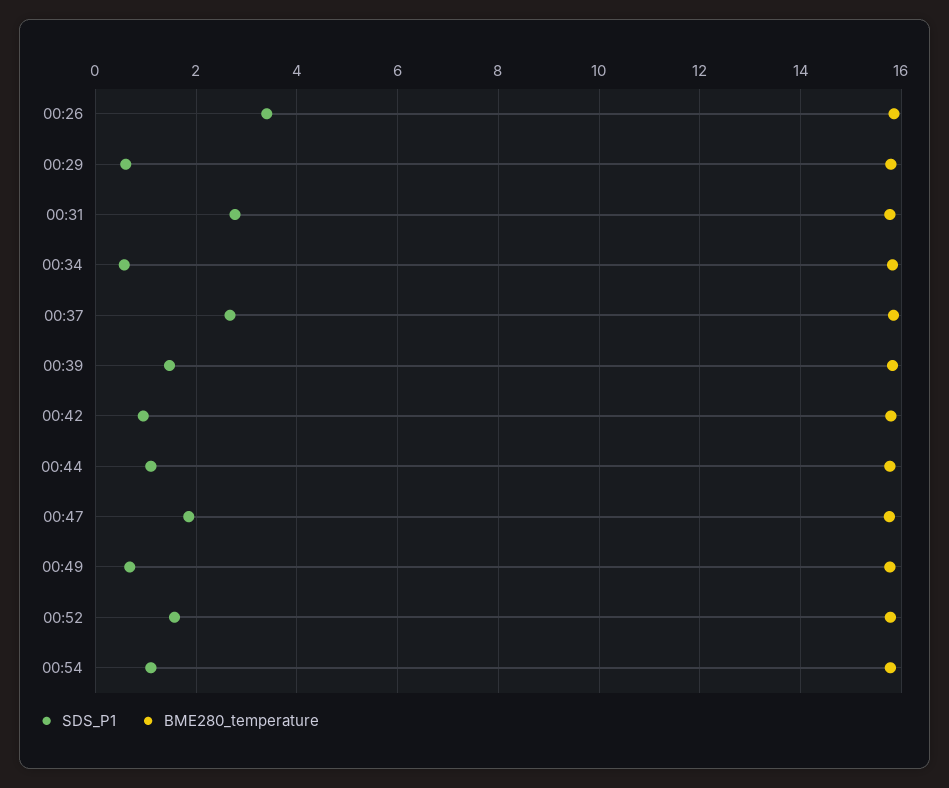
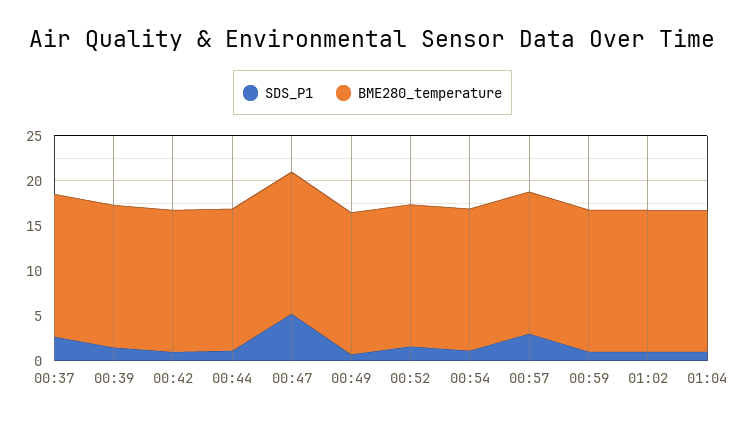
SDS_P1, 00:26: 3.4 -> none
BME280_temperature, 00:26: 15.8 -> none
SDS_P1, 00:29: 0.6 -> none
BME280_temperature, 00:29: 15.8 -> none
SDS_P1, 00:31: 2.8 -> none
BME280_temperature, 00:31: 15.8 -> none
SDS_P1, 00:34: 0.6 -> none
BME280_temperature, 00:34: 15.8 -> none
SDS_P1, 00:47: 1.8 -> 5
SDS_P1, 00:57: none -> 3
BME280_temperature, 00:57: none -> 16
SDS_P1, 00:59: none -> 1
BME280_temperature, 00:59: none -> 16
SDS_P1, 01:02: none -> 1
BME280_temperature, 01:02: none -> 16
SDS_P1, 01:04: none -> 1
BME280_temperature, 01:04: none -> 16

